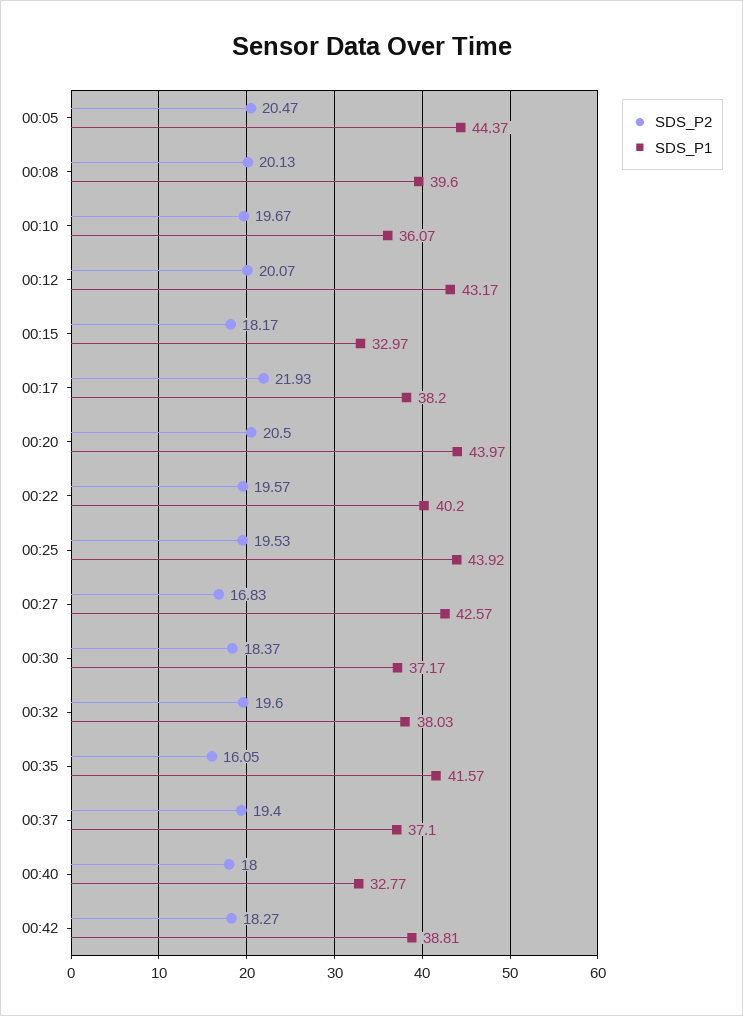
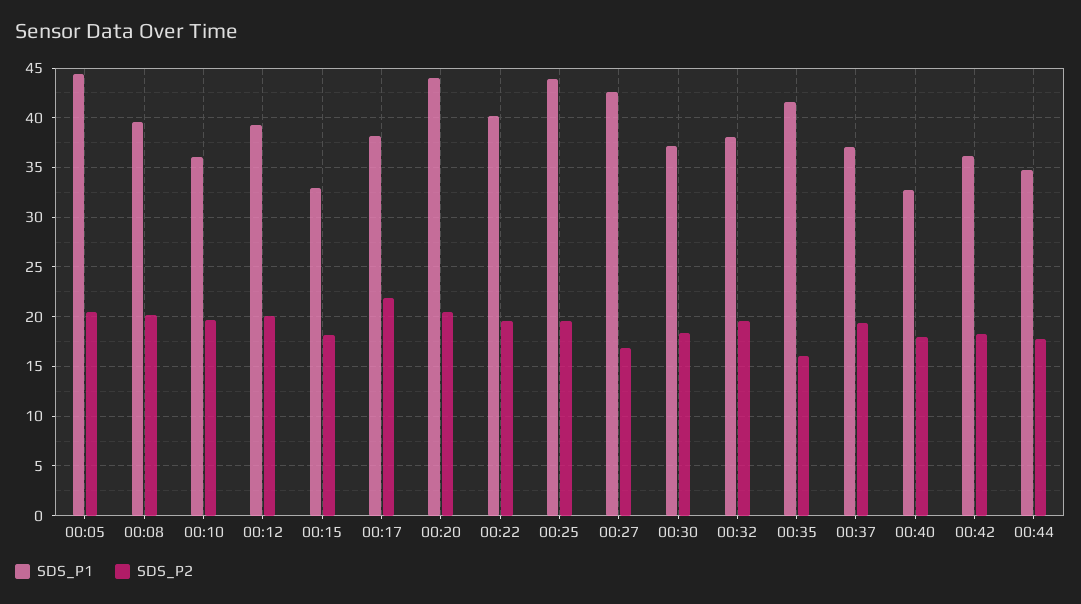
SDS_P1, 00:12: 43.17 -> 39
SDS_P1, 00:42: 38.81 -> 36
SDS_P1, 00:44: none -> 35
SDS_P2, 00:44: none -> 18

